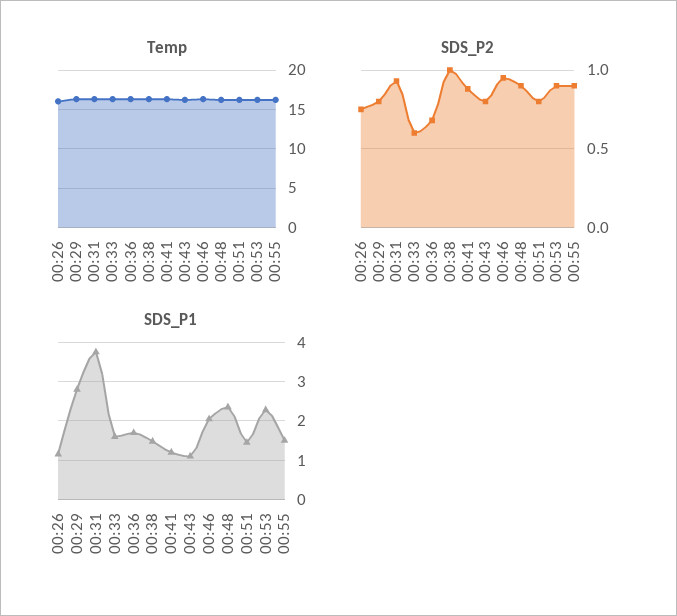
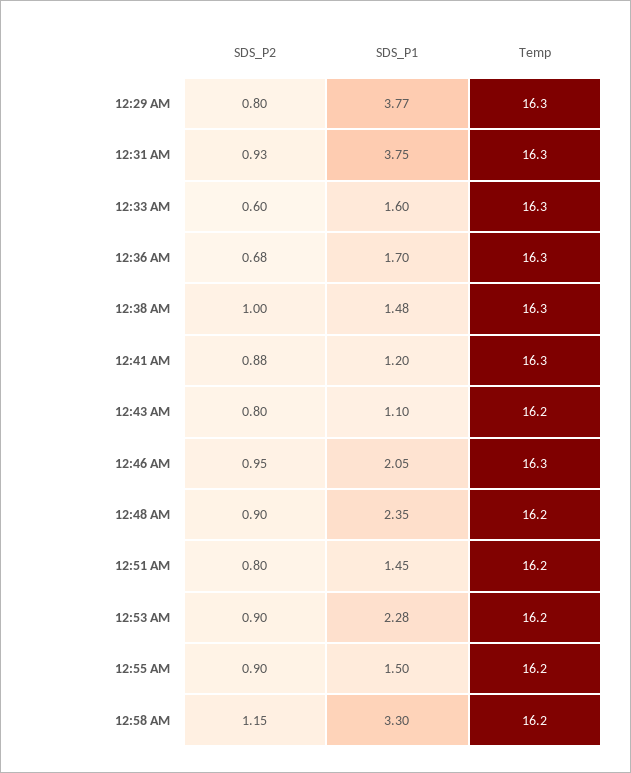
Temp, 00:26: 16 -> none
SDS_P2, 00:26: 0.75 -> none
SDS_P1, 00:26: 1.2 -> none
SDS_P1, 00:29: 2.8 -> 3.77
SDS_P2, 12:58 AM: none -> 1.15
SDS_P1, 12:58 AM: none -> 3.3
Temp, 12:58 AM: none -> 16.2

